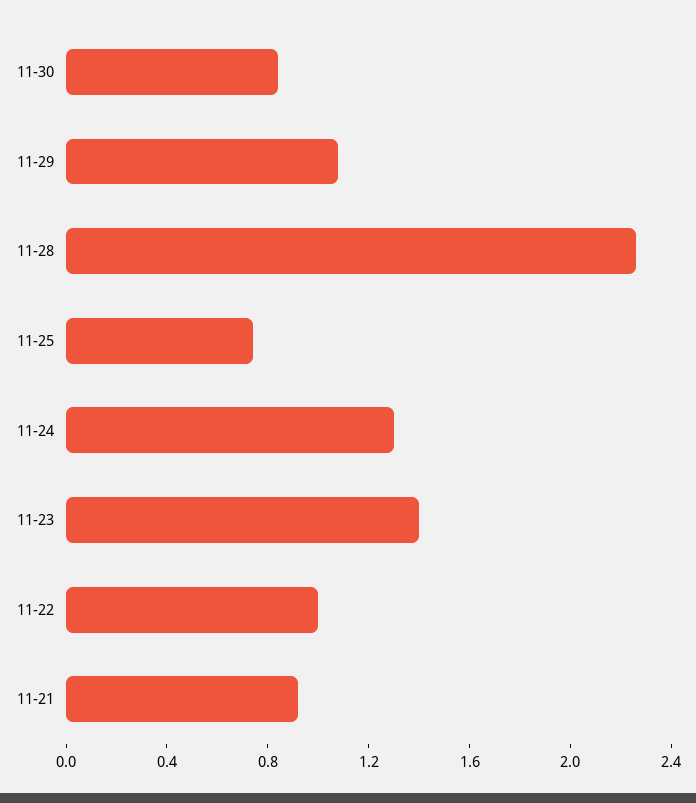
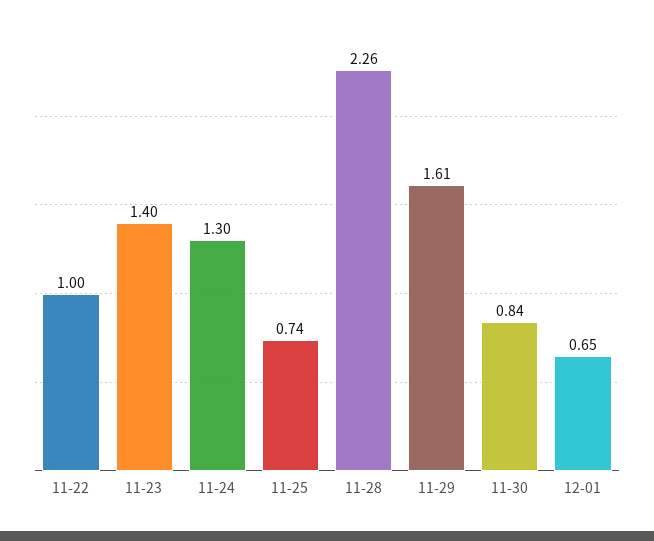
11-29: 1.1 -> 1.61
11-21: 0.9 -> none
12-01: none -> 0.65

